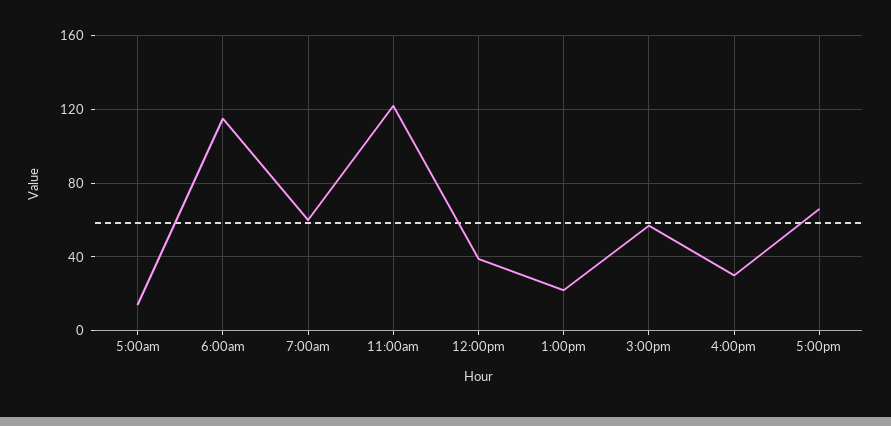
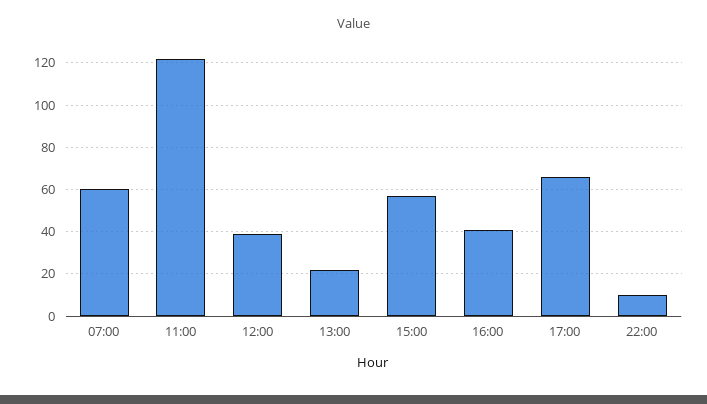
5:00am: 15 -> none
6:00am: 115 -> none
4:00pm: 30 -> 40
22:00: none -> 10

